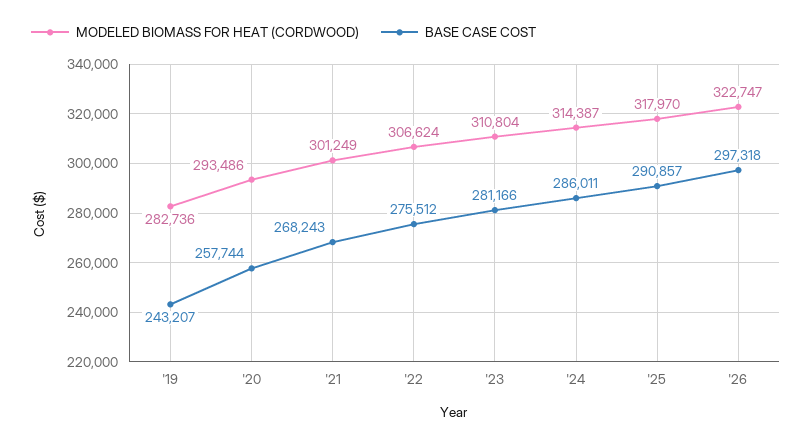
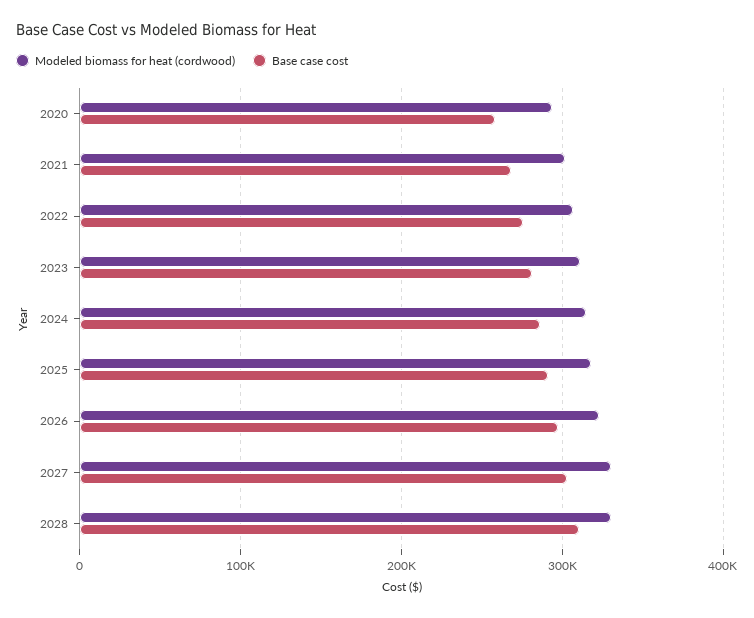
MODELED BIOMASS FOR HEAT (CORDWOOD), '19: 282736 -> none
BASE CASE COST, '19: 243207 -> none
MODELED BIOMASS FOR HEAT (CORDWOOD), 2027: none -> 330000
BASE CASE COST, 2027: none -> 300000
MODELED BIOMASS FOR HEAT (CORDWOOD), 2028: none -> 330000
BASE CASE COST, 2028: none -> 310000

